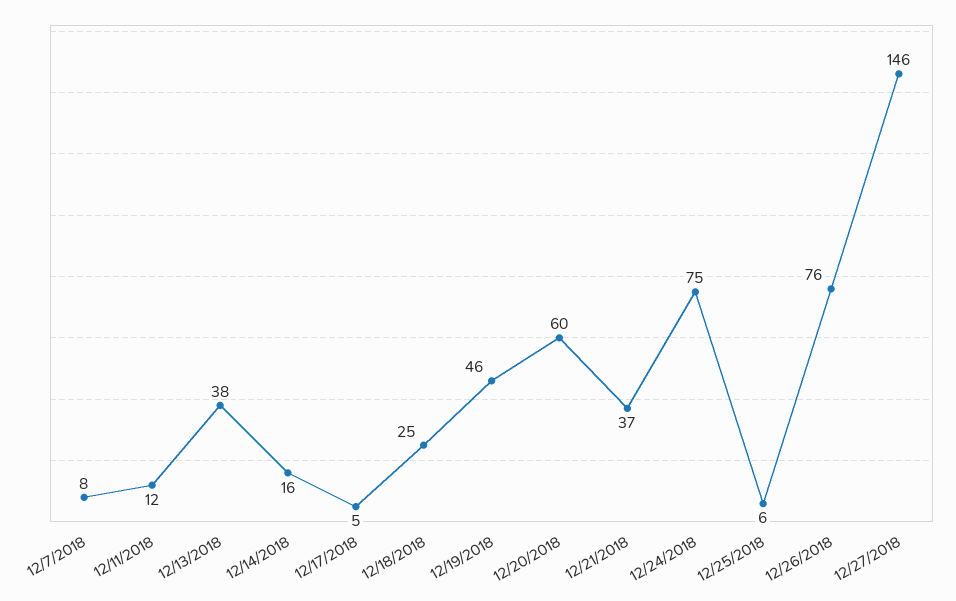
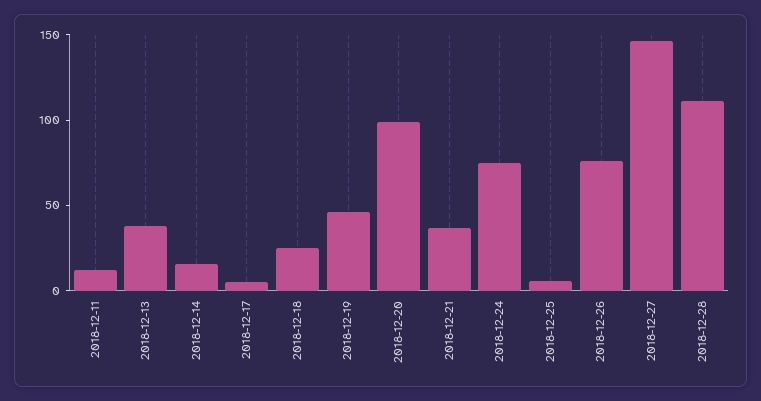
12/7/2018: 8 -> none
12/20/2018: 60 -> 100
2018-12-28: none -> 110

